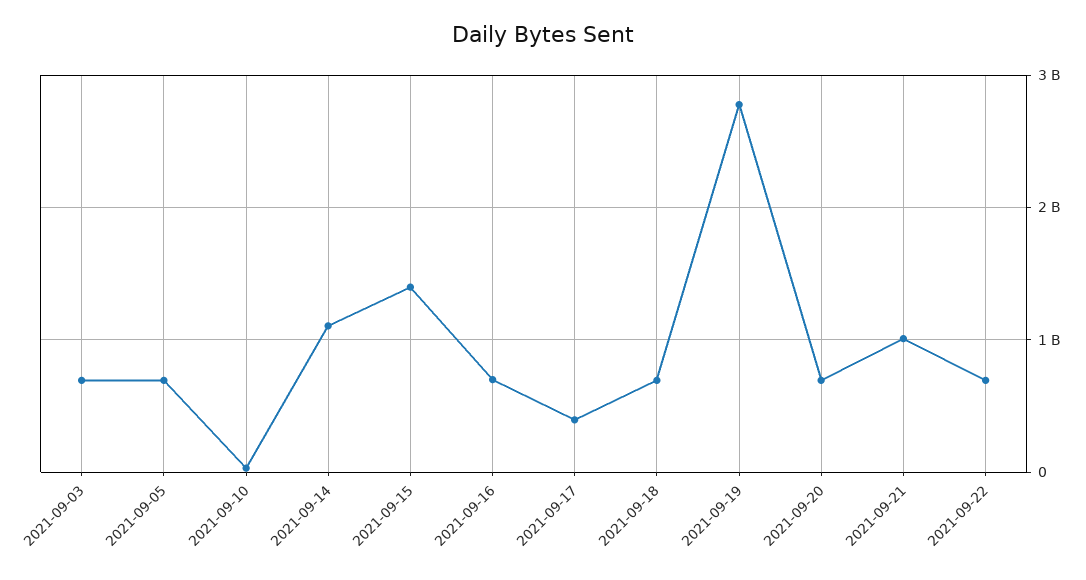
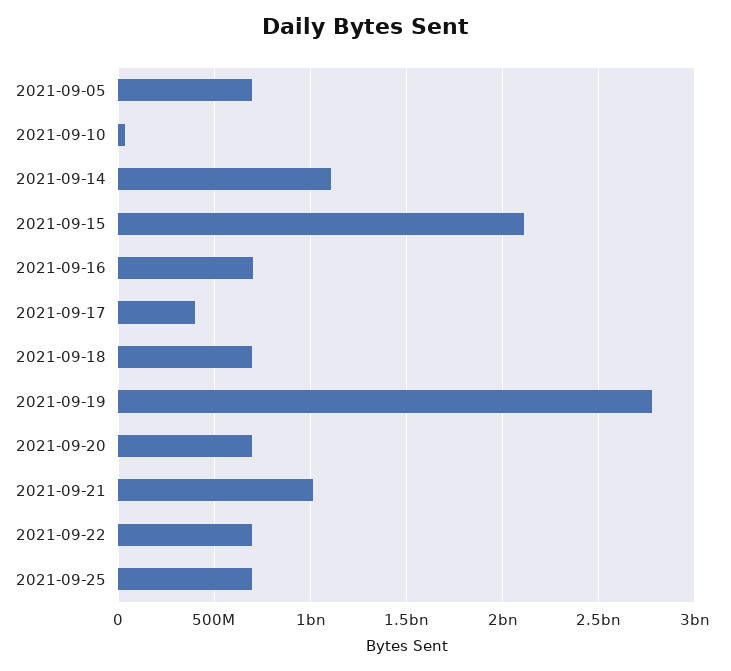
2021-09-03: 700000000 -> none
2021-09-15: 1400000000 -> 2100000000
2021-09-25: none -> 700000000

